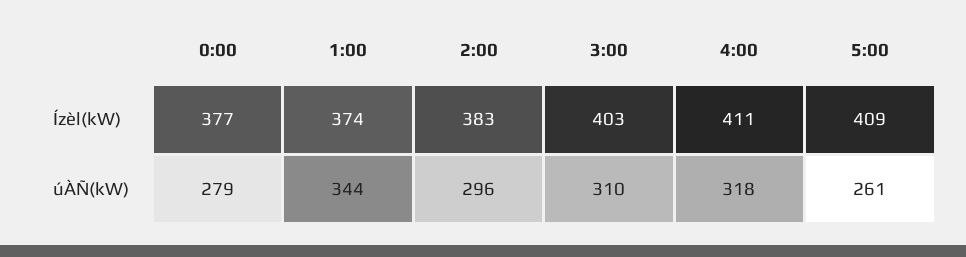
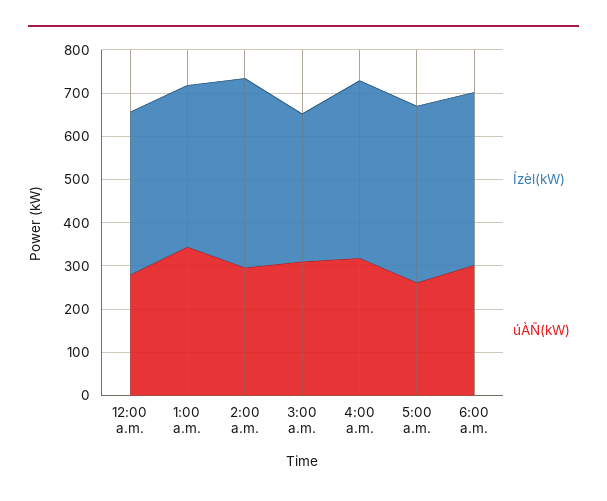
Ízèl(kW), 2:00: 383 -> 440
Ízèl(kW), 3:00: 403 -> 340
Ízèl(kW), 6:00 a.m.: none -> 400
úÀÑ(kW), 6:00 a.m.: none -> 300

